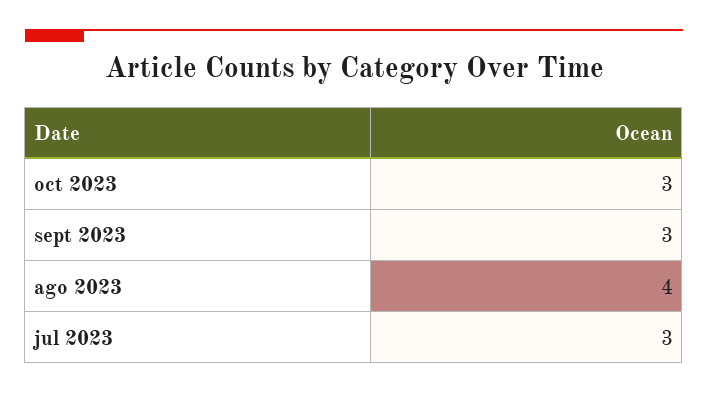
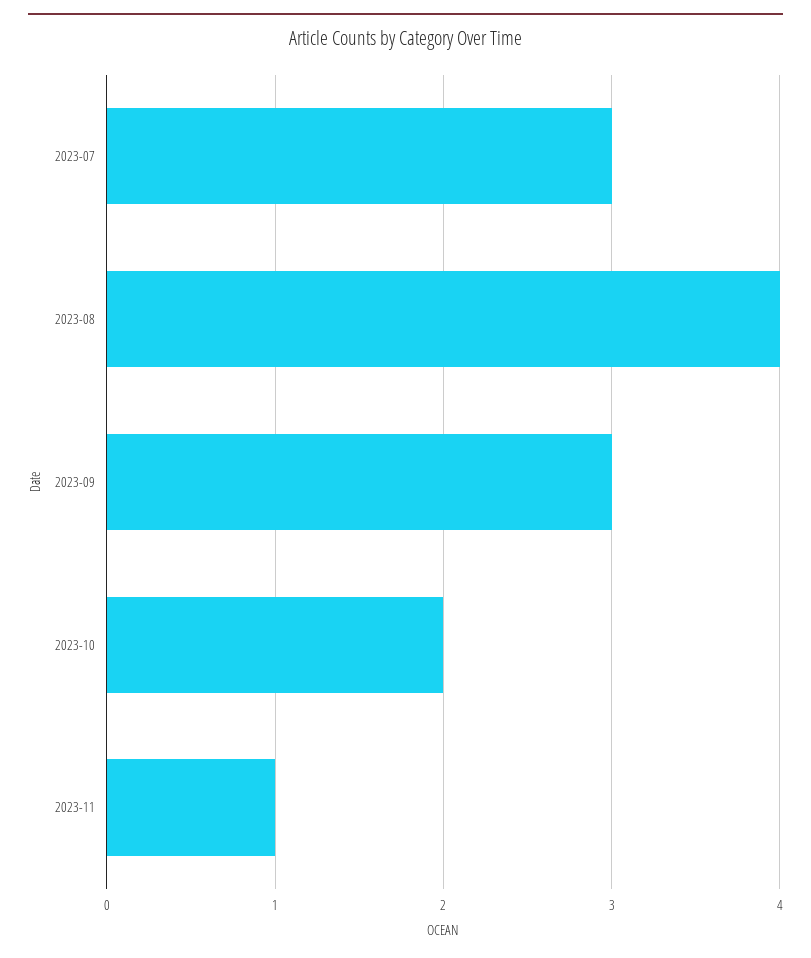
oct 2023: 3 -> 2
2023-11: none -> 1

